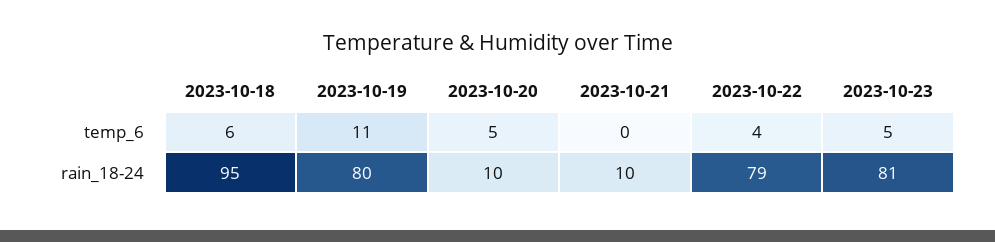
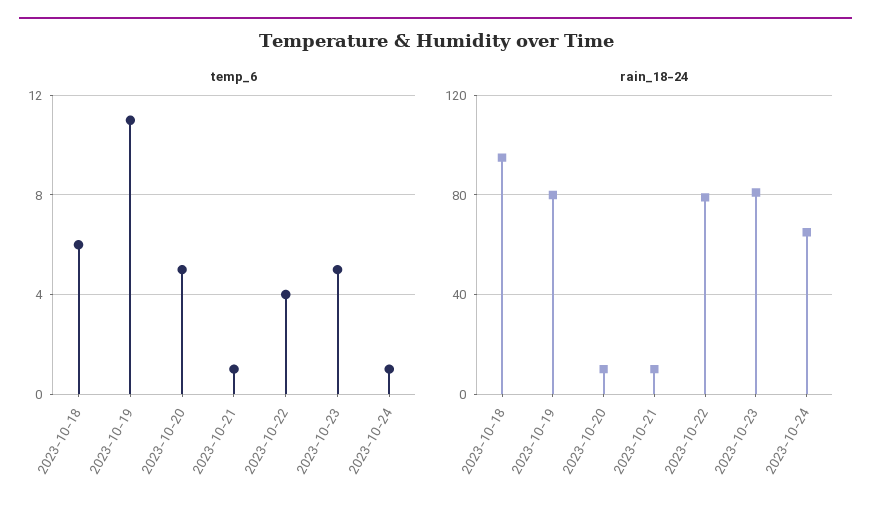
temp_6, 2023-10-21: 0 -> 1
temp_6, 2023-10-24: none -> 1
rain_18-24, 2023-10-24: none -> 65

